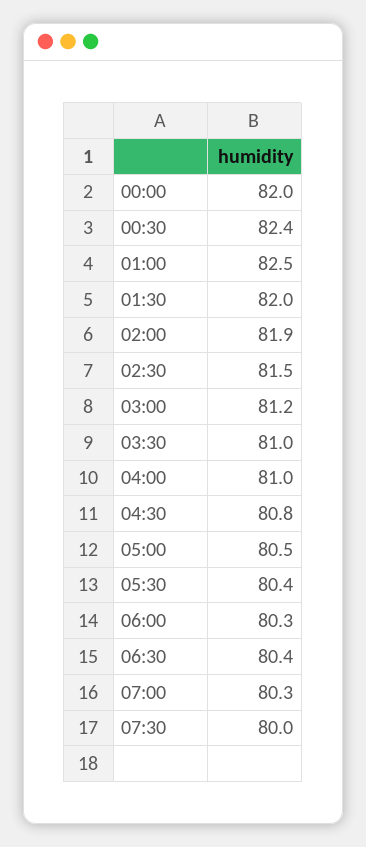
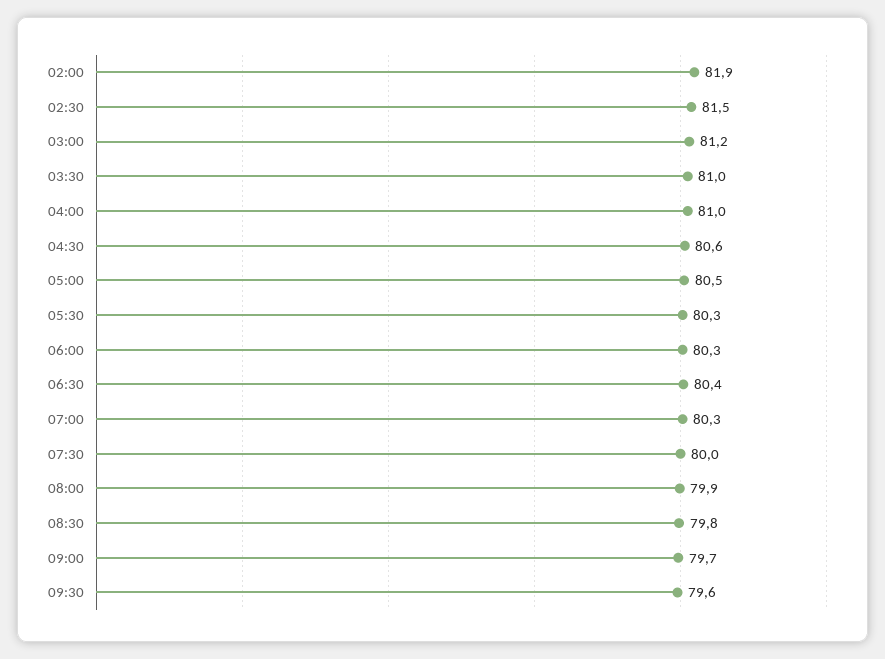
00:00: 82 -> none
00:30: 82.4 -> none
01:00: 82.5 -> none
01:30: 82 -> none
04:30: 80.8 -> 80.6
05:30: 80.4 -> 80.3
08:00: none -> 79.9
08:30: none -> 79.8
09:00: none -> 79.7
09:30: none -> 79.6

